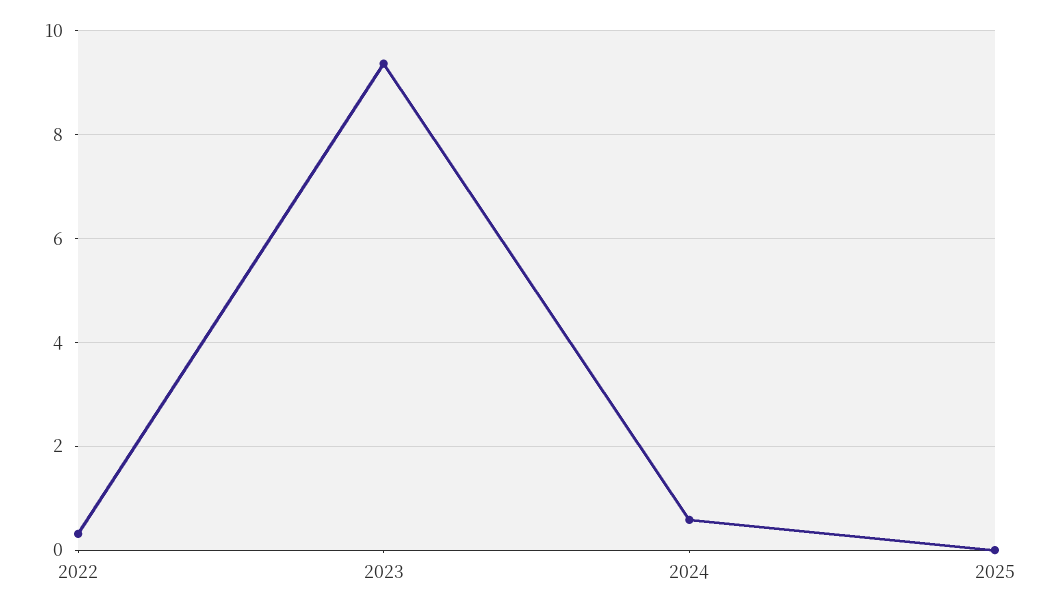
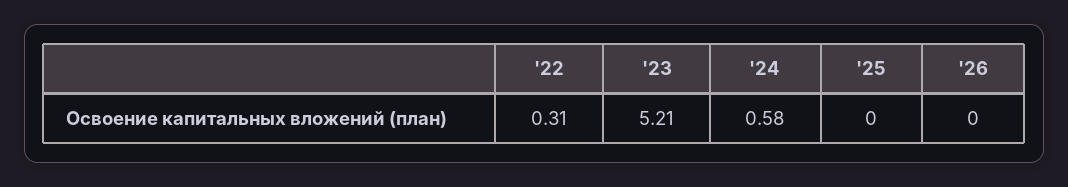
2023: 9.4 -> 5.21
'26: none -> 0

